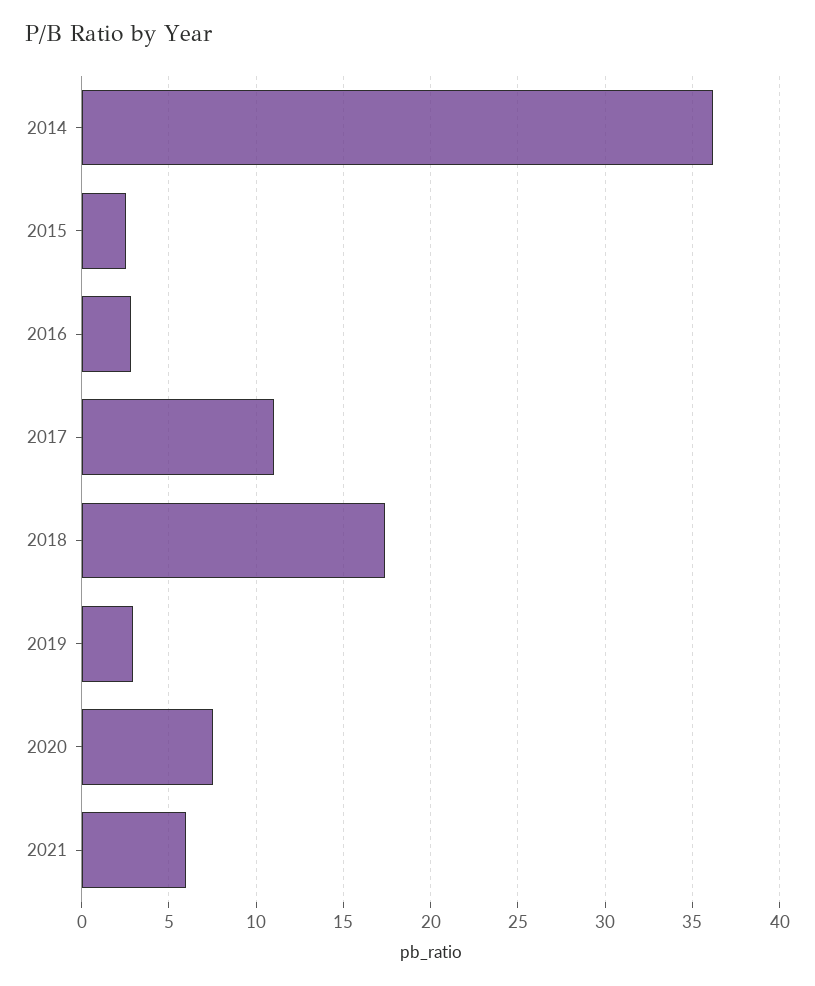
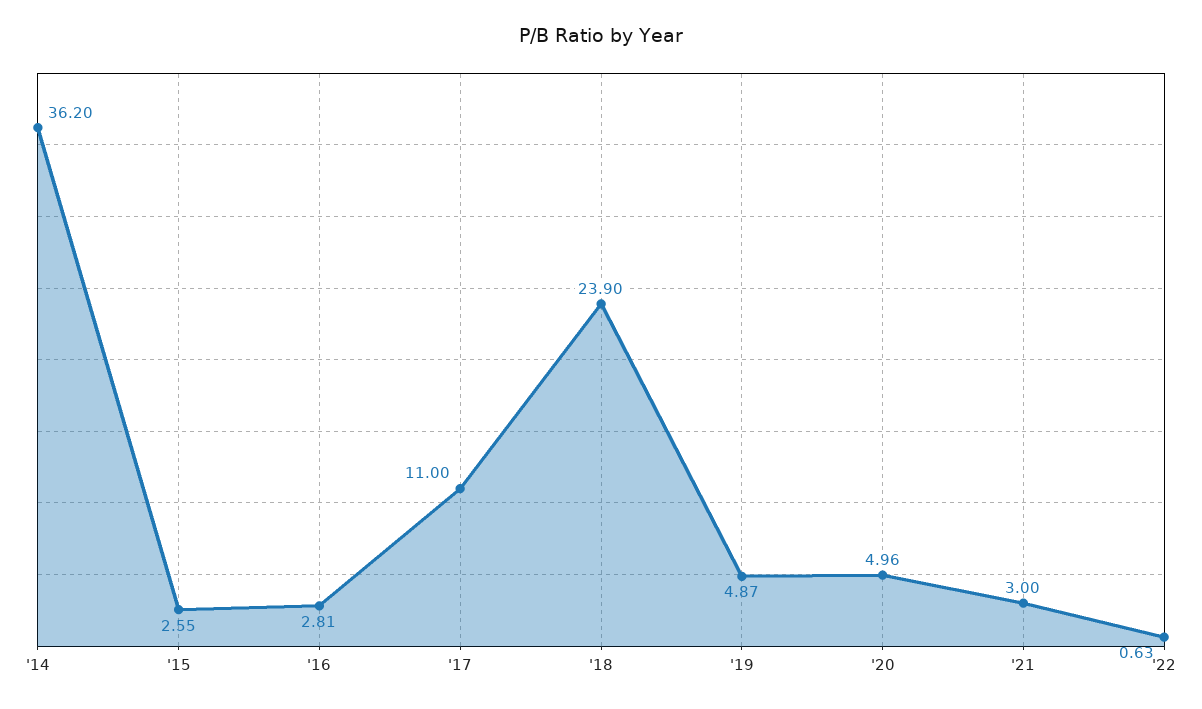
2018: 17.5 -> 23.9
2019: 3 -> 4.87
2020: 7.5 -> 4.96
2021: 6 -> 3
'22: none -> 0.63

